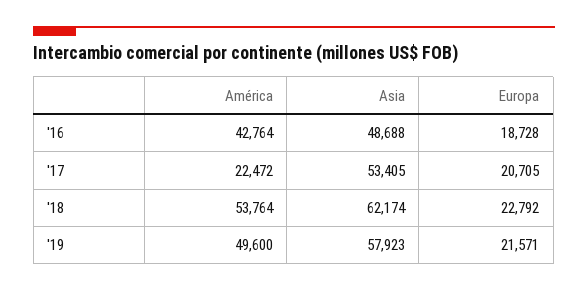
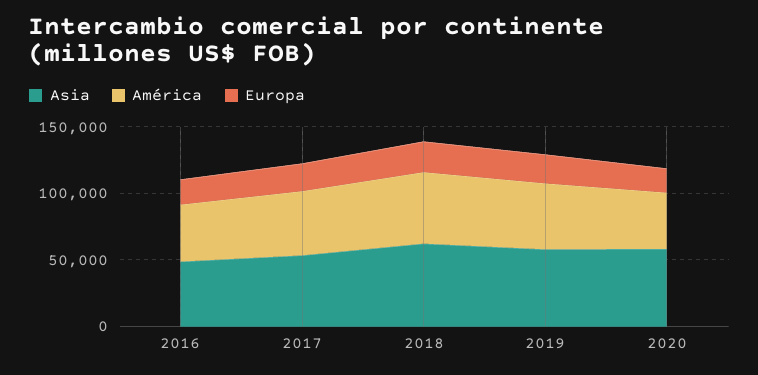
América, '17: 22472 -> 50000
Asia, 2020: none -> 60000
América, 2020: none -> 40000
Europa, 2020: none -> 20000

